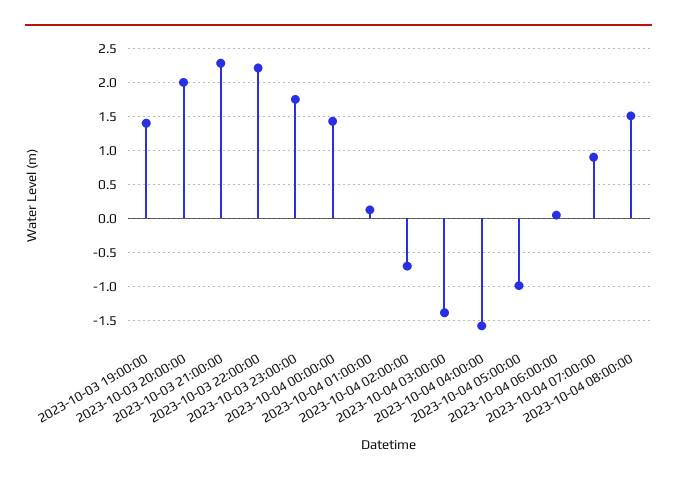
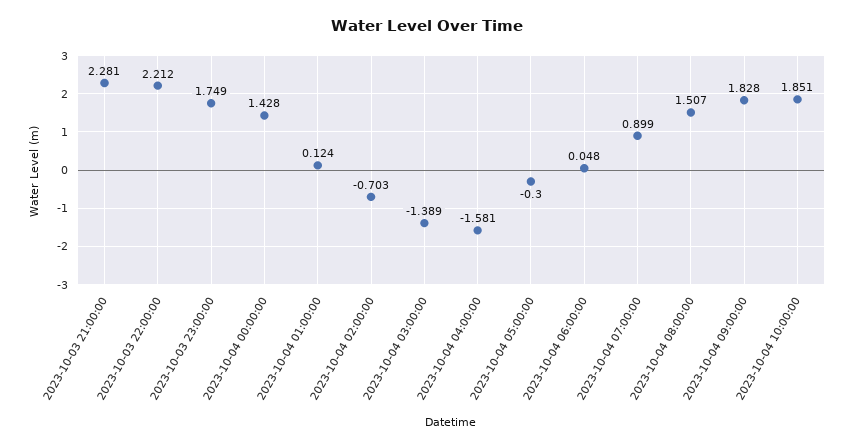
2023-10-03 19:00:00: 1.4 -> none
2023-10-03 20:00:00: 2 -> none
2023-10-04 05:00:00: -1 -> -0.3
2023-10-04 09:00:00: none -> 1.828
2023-10-04 10:00:00: none -> 1.851

